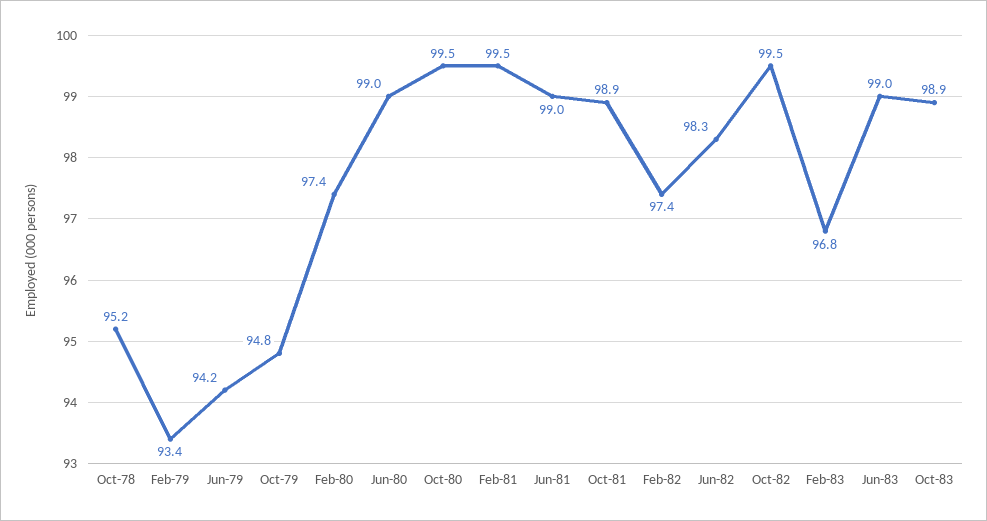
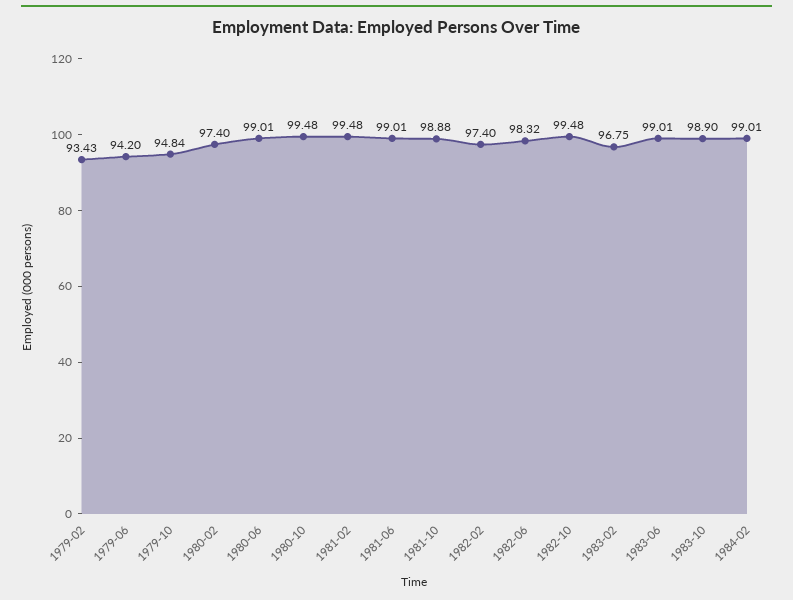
Oct-78: 95.2 -> none
1984-02: none -> 99.01

